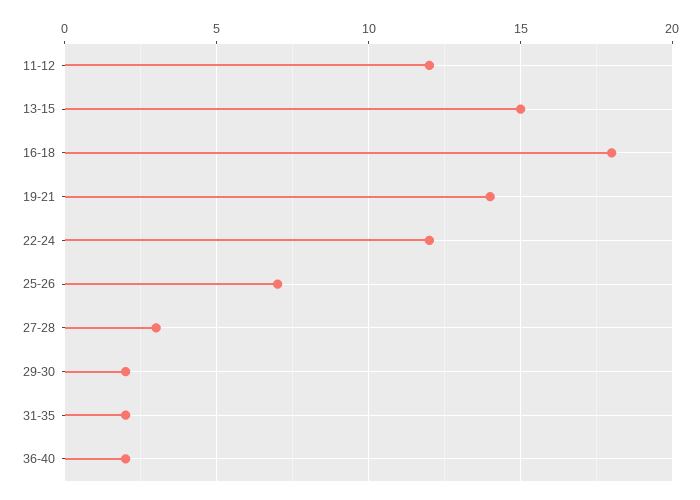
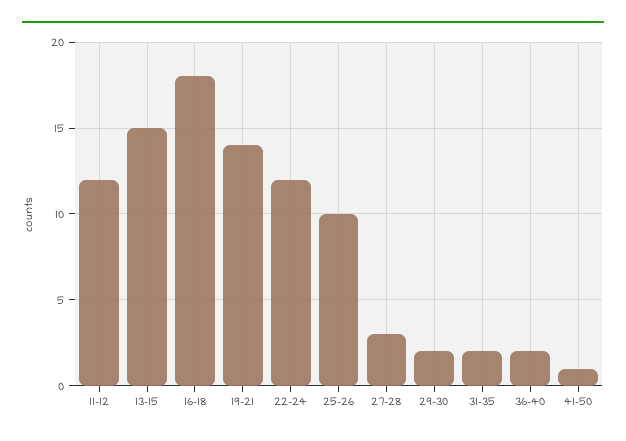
25-26: 7 -> 10
41-50: none -> 1

